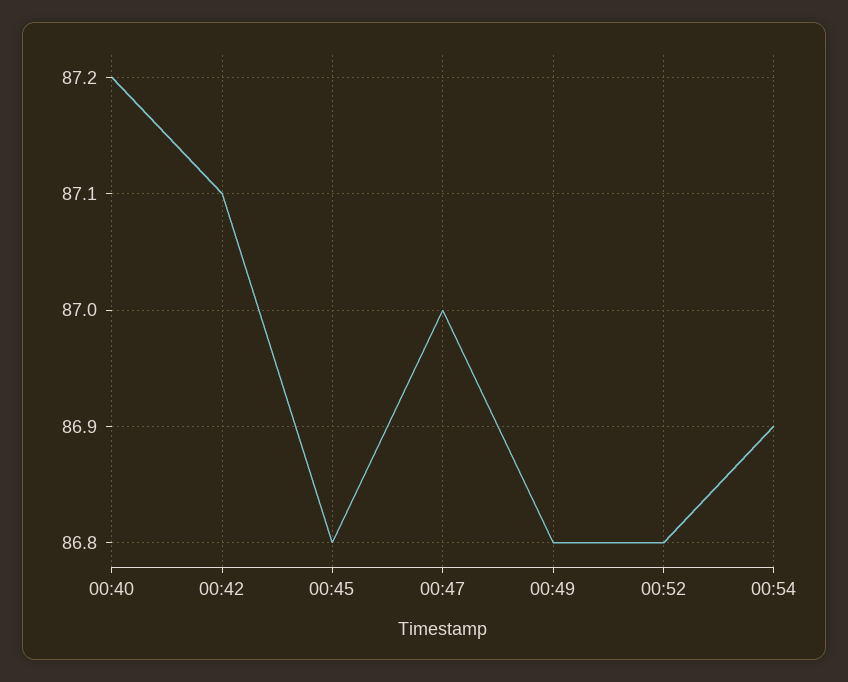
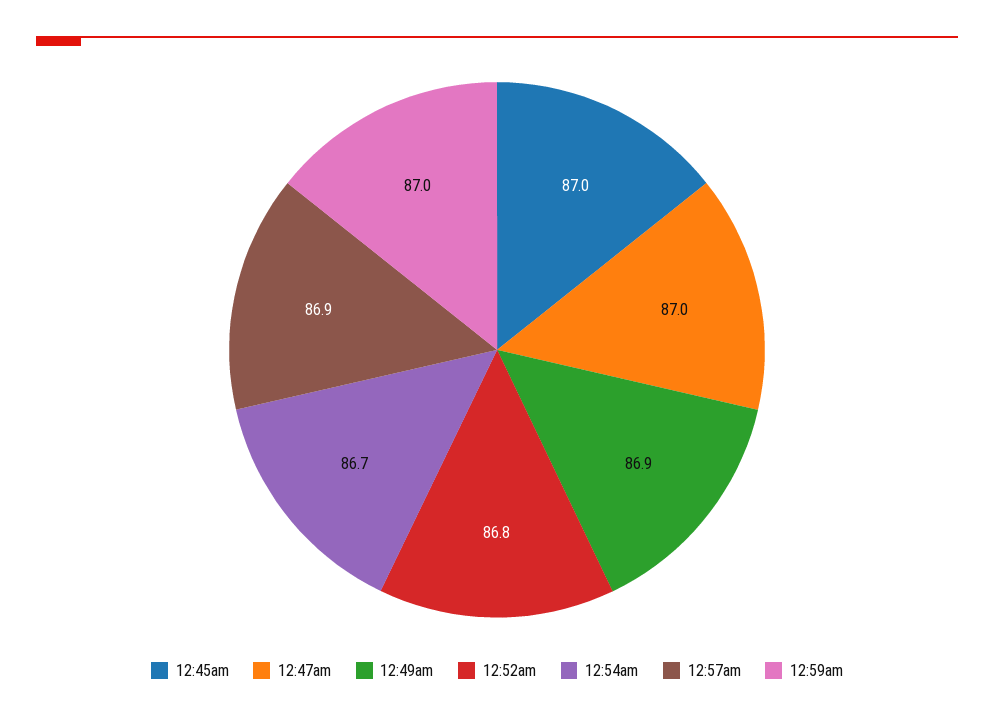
00:40: 87.2 -> none
00:42: 87.1 -> none
00:45: 86.8 -> 87
00:49: 86.8 -> 86.9
00:54: 86.9 -> 86.7
12:57am: none -> 86.9
12:59am: none -> 87

